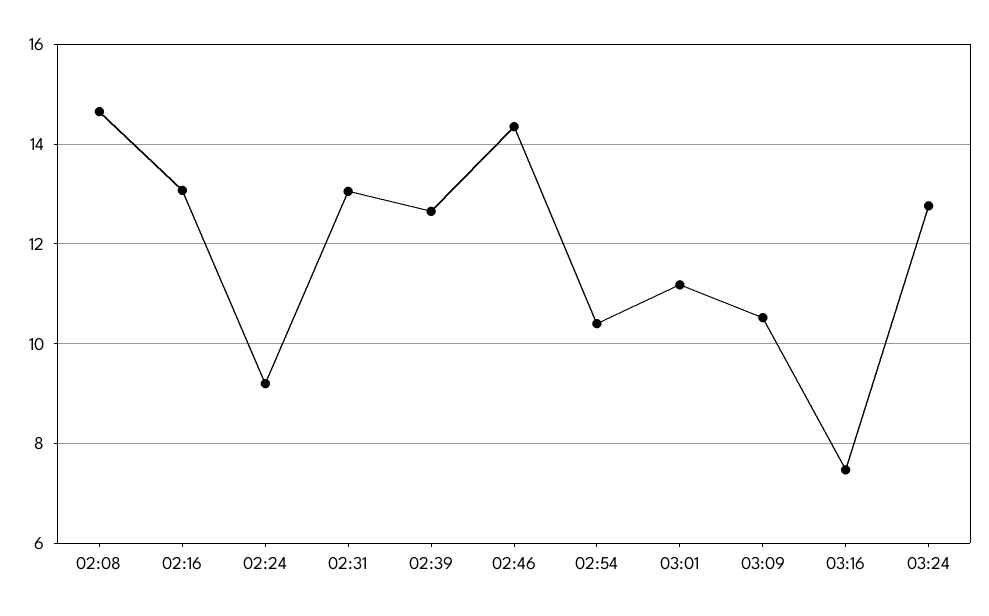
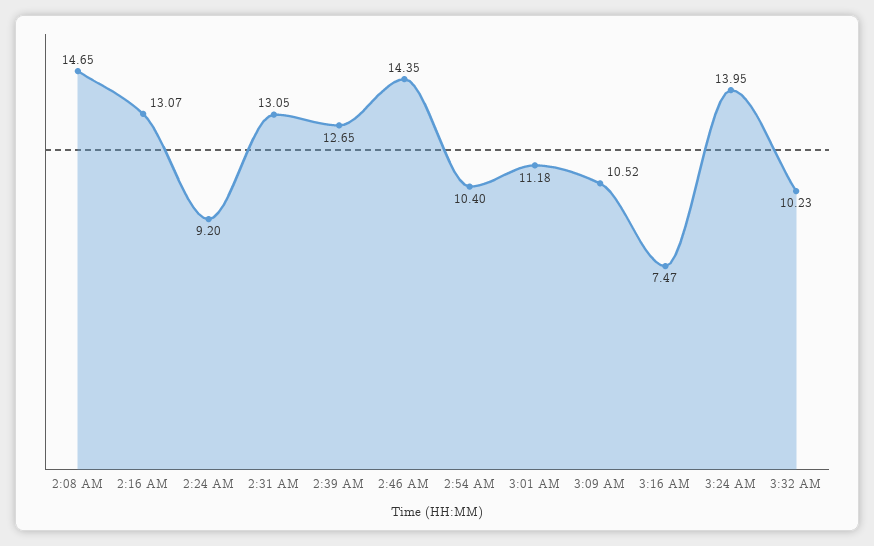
03:24: 12.8 -> 13.95
3:32 AM: none -> 10.23

